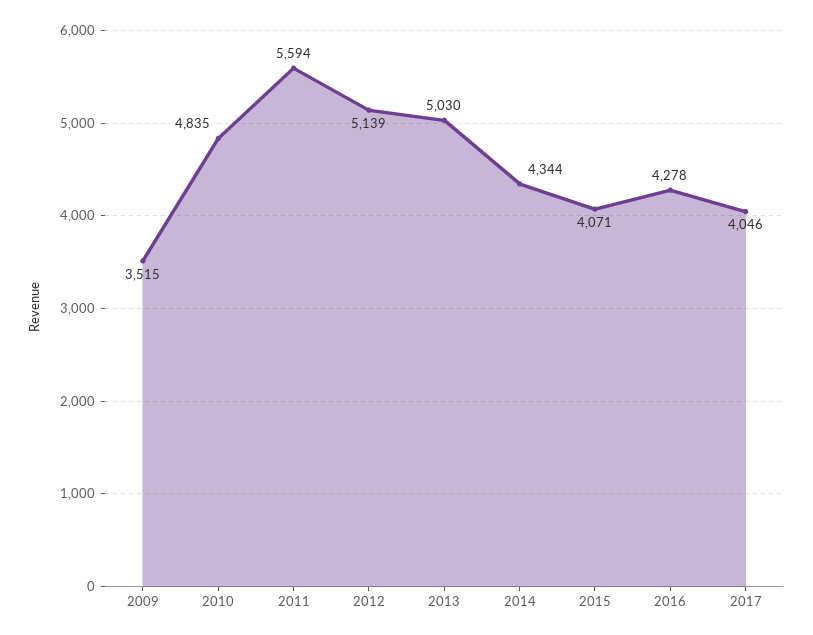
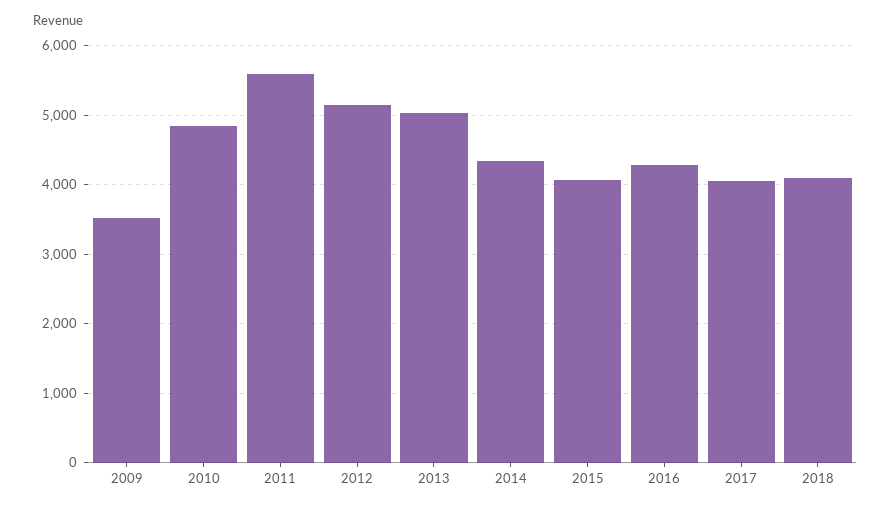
2018: none -> 4100

